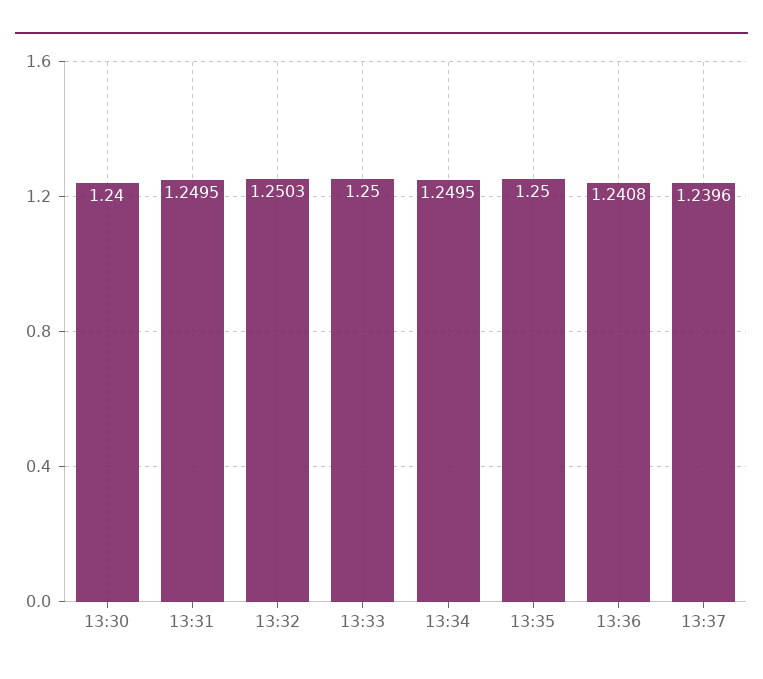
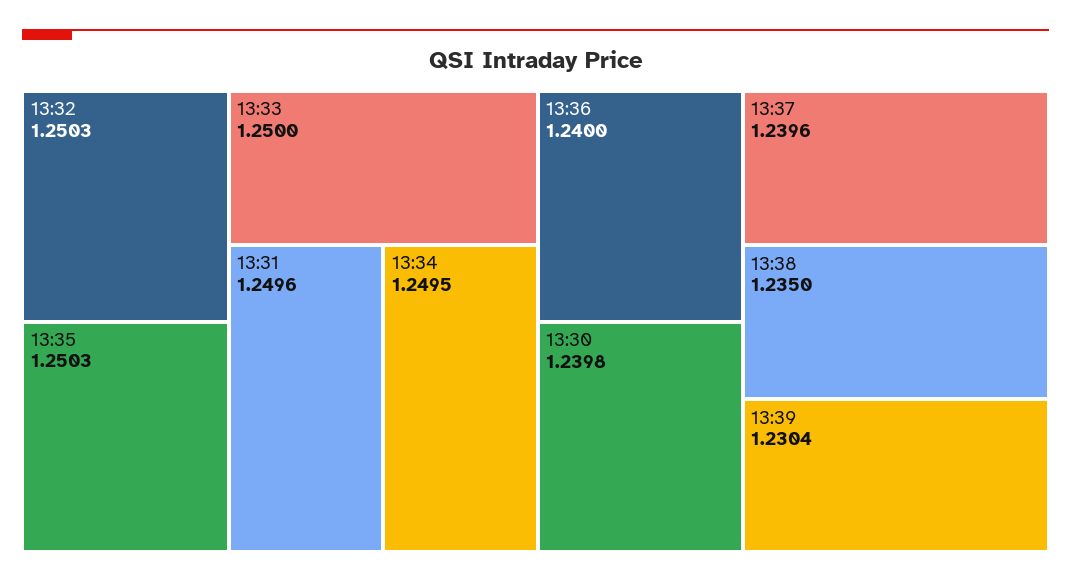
13:30: 1.24 -> 1.2398
13:31: 1.2495 -> 1.2496
13:35: 1.25 -> 1.2503
13:36: 1.2408 -> 1.24
13:38: none -> 1.235
13:39: none -> 1.2304

